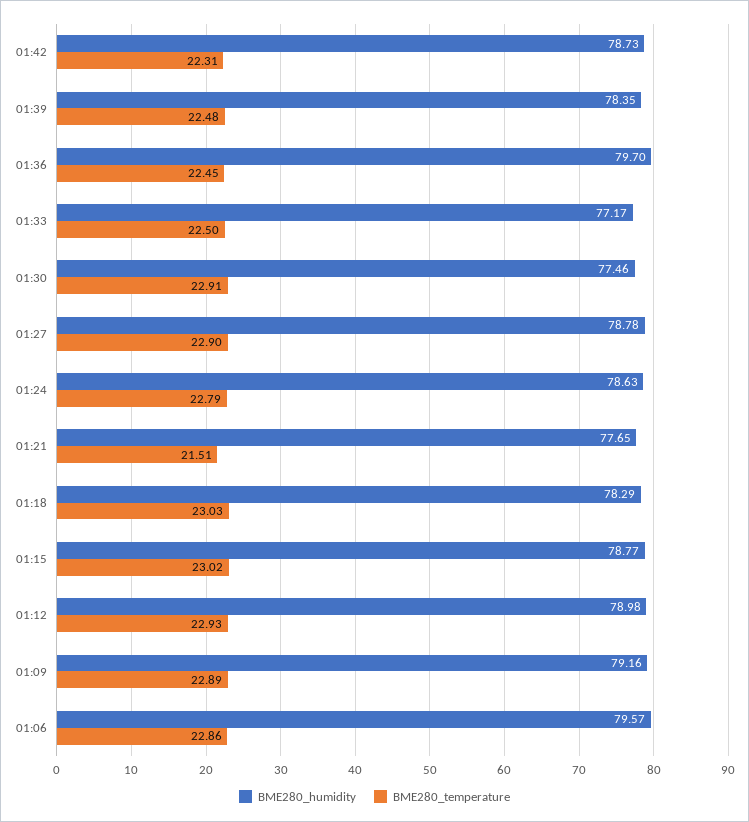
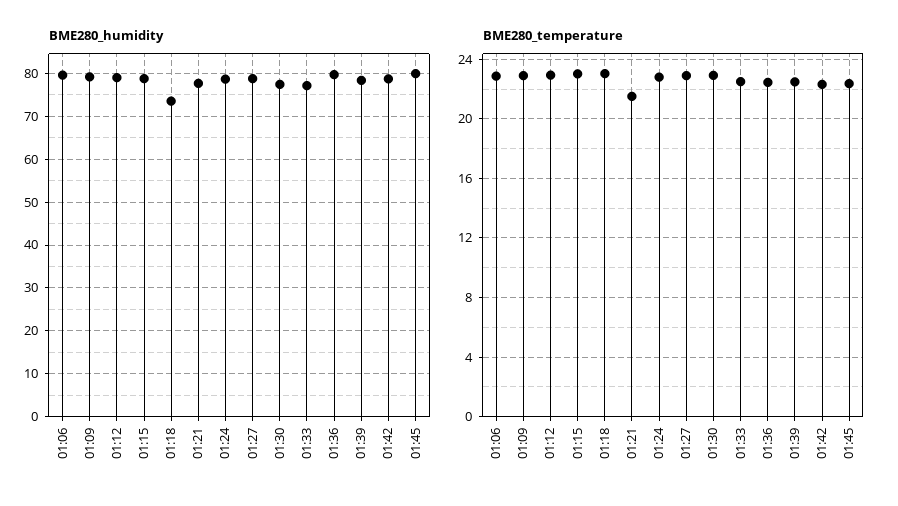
BME280_humidity, 01:18: 78.29 -> 74
BME280_humidity, 01:45: none -> 80
BME280_temperature, 01:45: none -> 22.5

